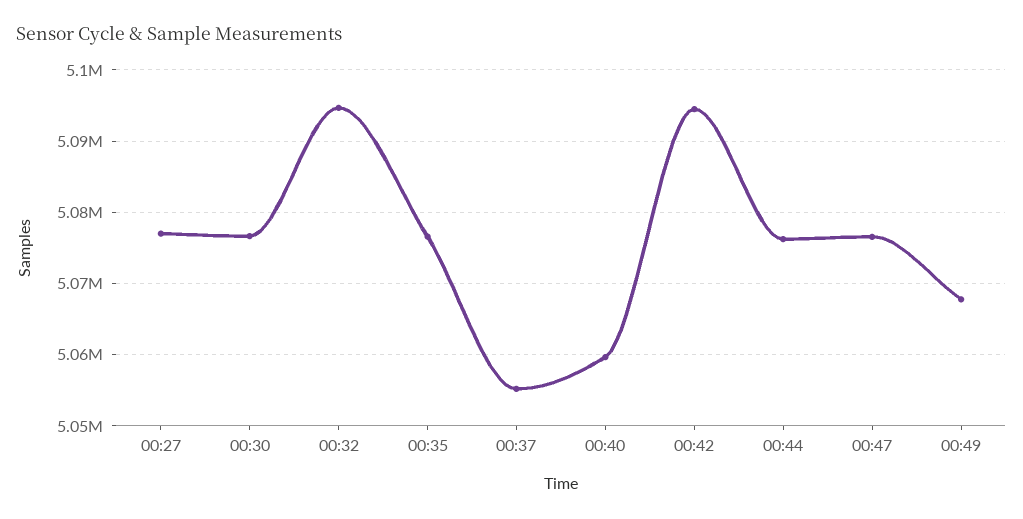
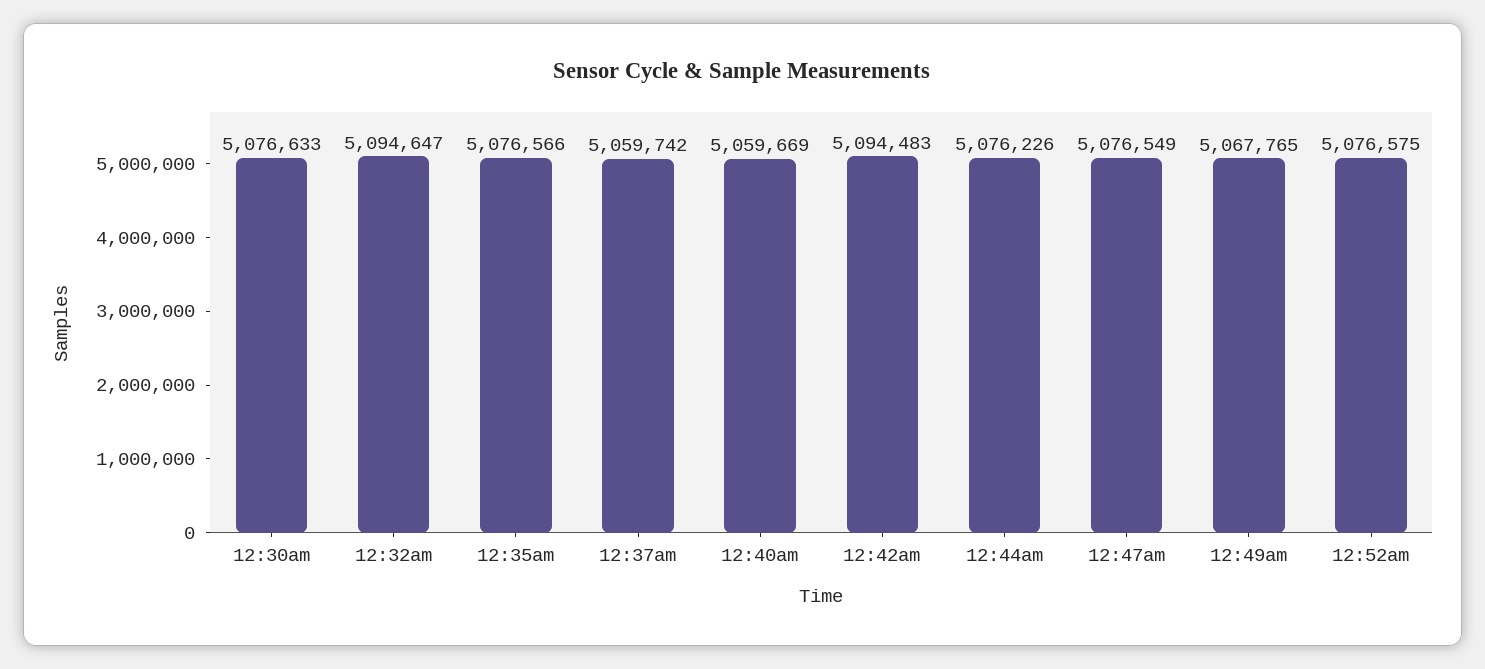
00:27: 5077000 -> none
00:37: 5055000 -> 5059742
12:52am: none -> 5076575

